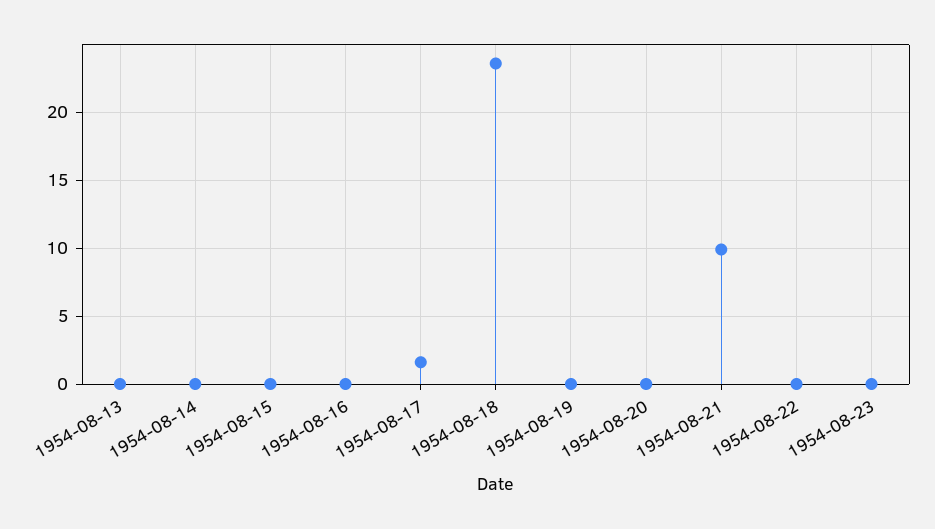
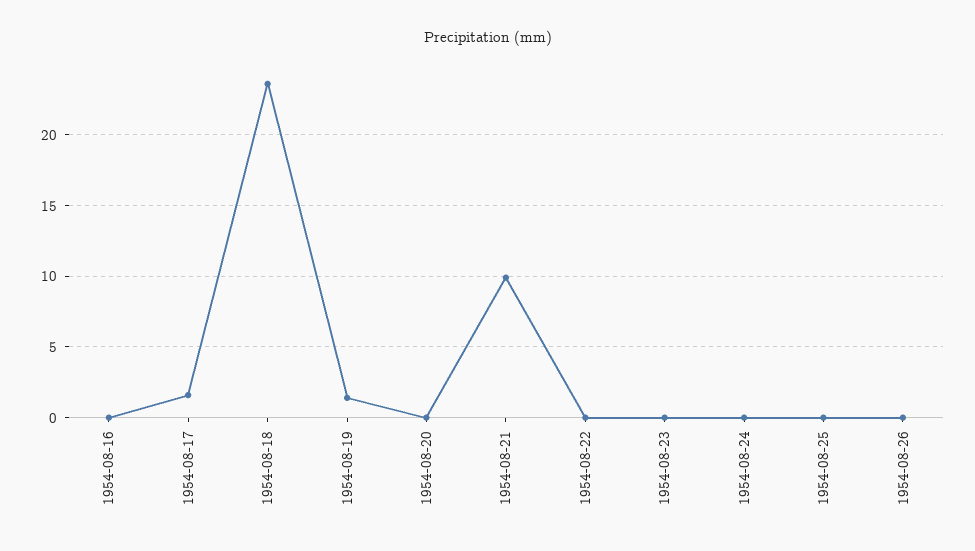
1954-08-13: 0 -> none
1954-08-14: 0 -> none
1954-08-15: 0 -> none
1954-08-19: 0 -> 1.5
1954-08-24: none -> 0
1954-08-25: none -> 0
1954-08-26: none -> 0

